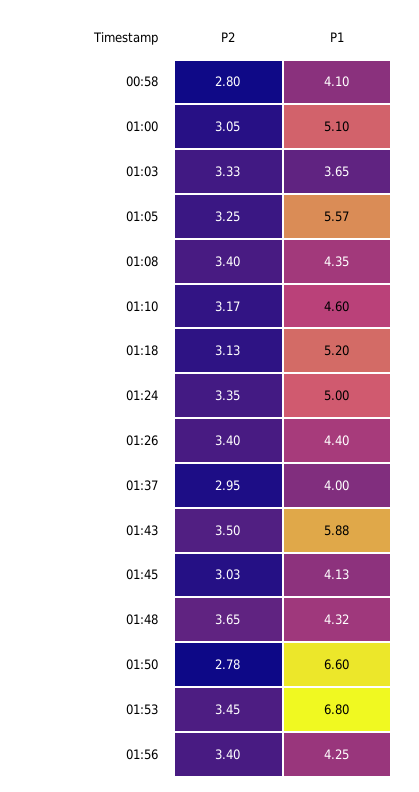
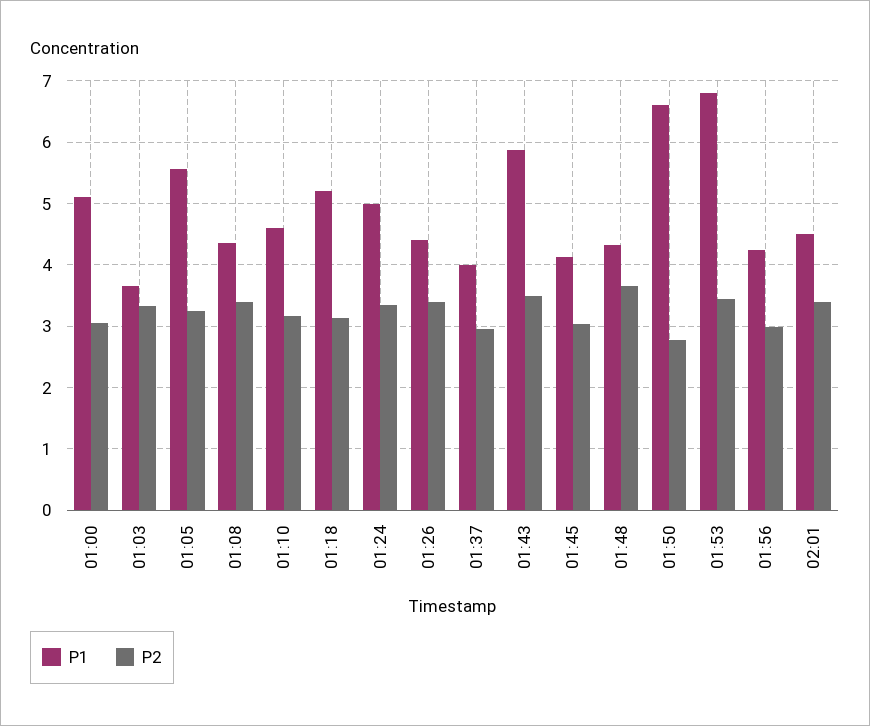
P2, 00:58: 2.8 -> none
P1, 00:58: 4.1 -> none
P2, 01:56: 3.4 -> 3
P1, 02:01: none -> 4.5
P2, 02:01: none -> 3.4

